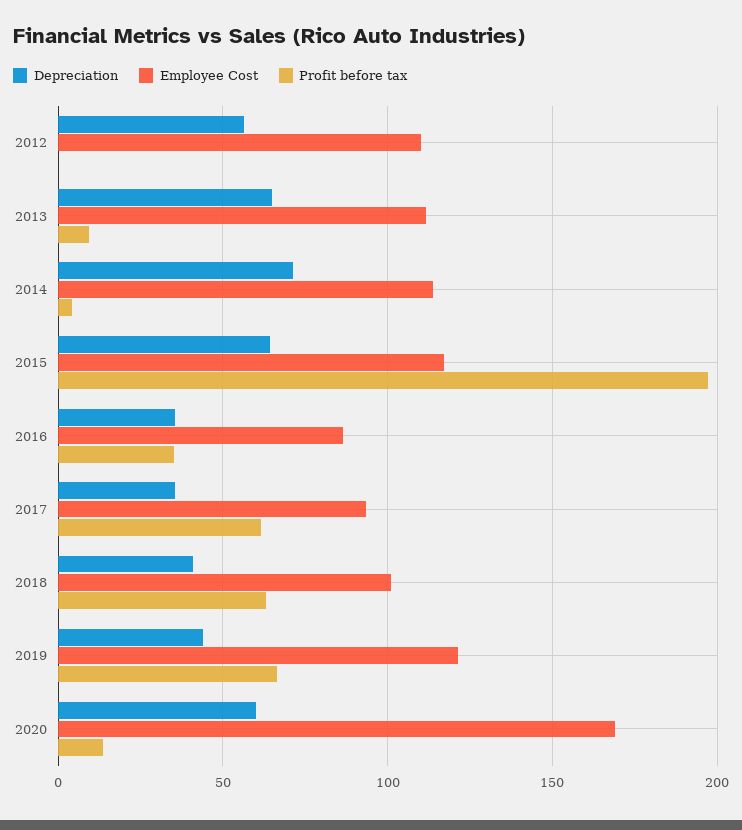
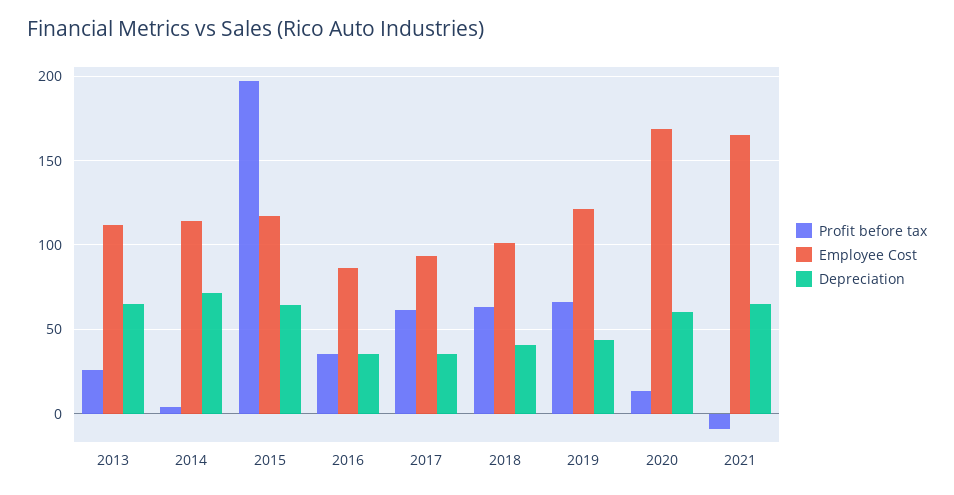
Depreciation, 2012: 55 -> none
Employee Cost, 2012: 110 -> none
Profit before tax, 2012: 0 -> none
Profit before tax, 2013: 10 -> 25
Profit before tax, 2021: none -> -10
Employee Cost, 2021: none -> 165
Depreciation, 2021: none -> 65

